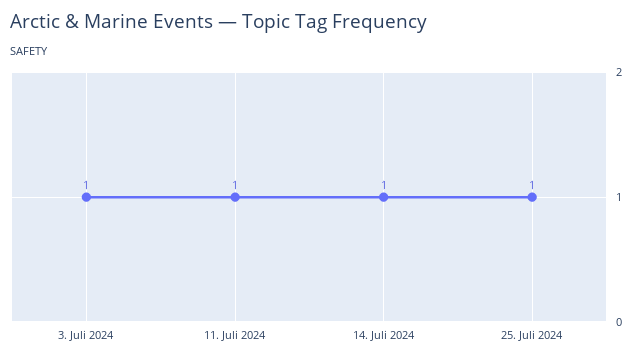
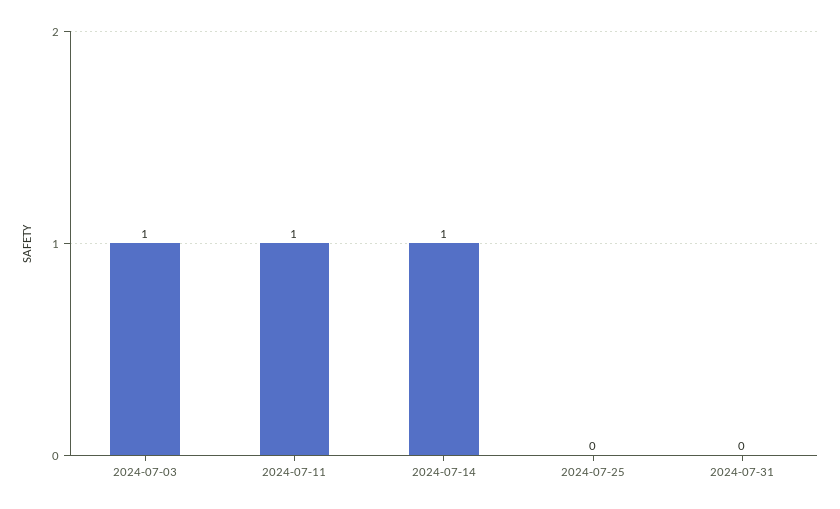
25. Juli 2024: 1 -> 0
2024-07-31: none -> 0

